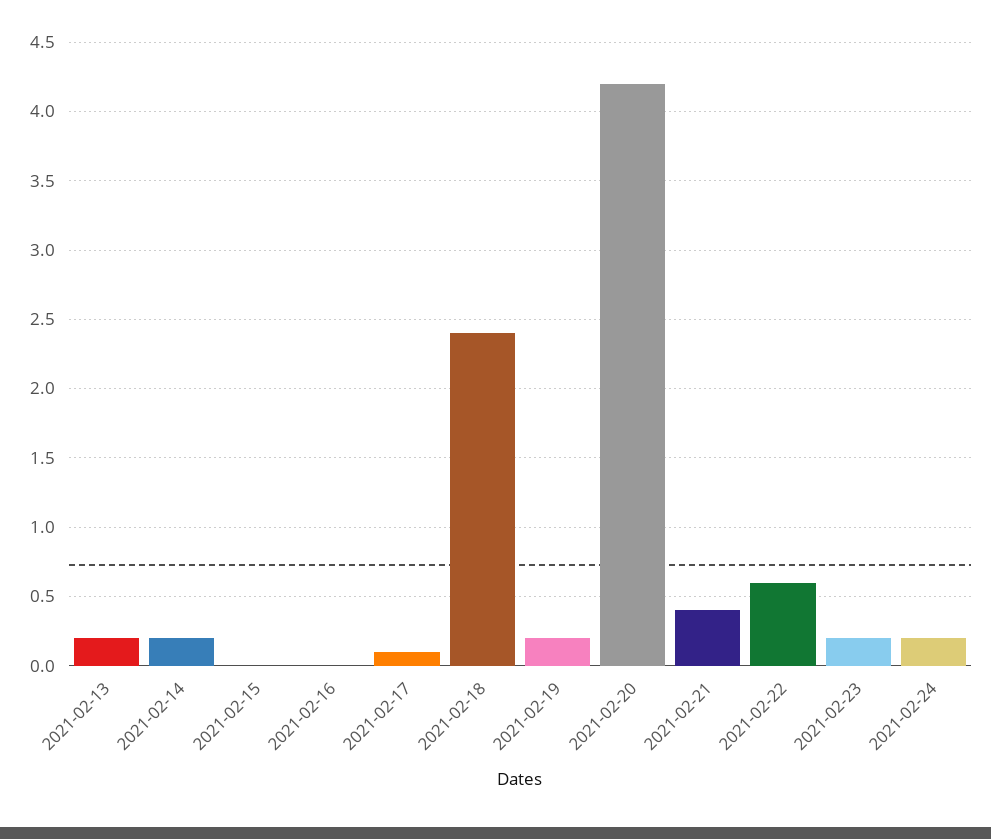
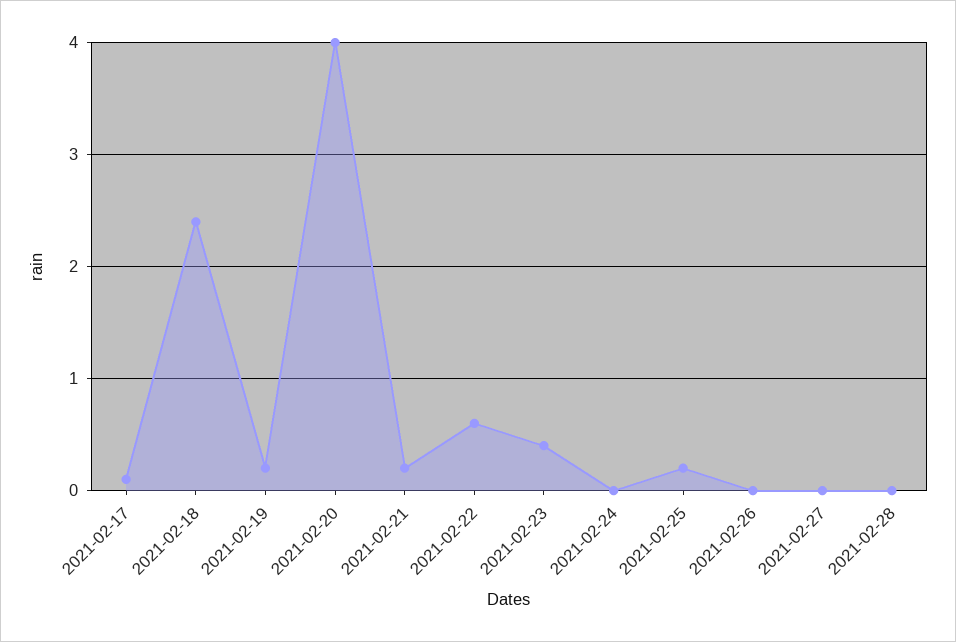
2021-02-13: 0.2 -> none
2021-02-14: 0.2 -> none
2021-02-15: 0 -> none
2021-02-16: 0 -> none
2021-02-20: 4.2 -> 4
2021-02-21: 0.4 -> 0.2
2021-02-23: 0.2 -> 0.4
2021-02-24: 0.2 -> 0
2021-02-25: none -> 0.2
2021-02-26: none -> 0
2021-02-27: none -> 0
2021-02-28: none -> 0

